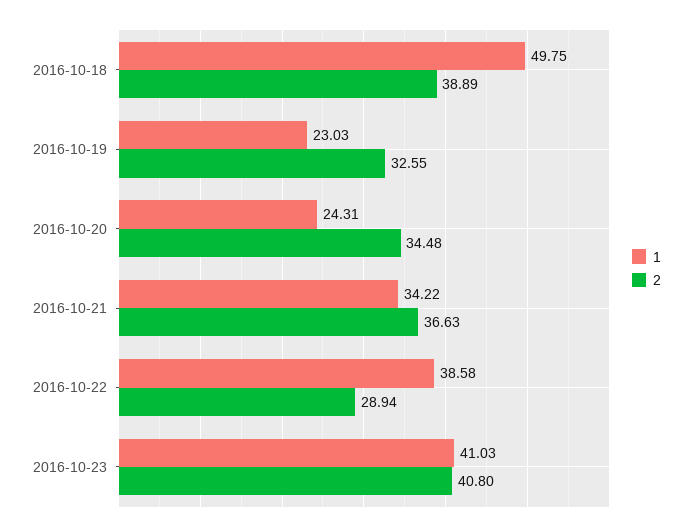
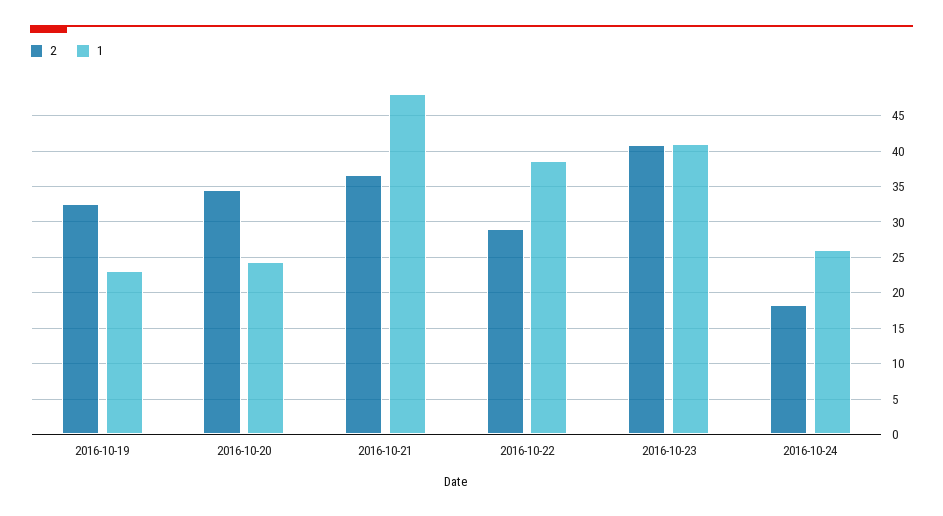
1, 2016-10-18: 49.75 -> none
2, 2016-10-18: 38.89 -> none
1, 2016-10-21: 34.22 -> 48
2, 2016-10-24: none -> 18
1, 2016-10-24: none -> 26

